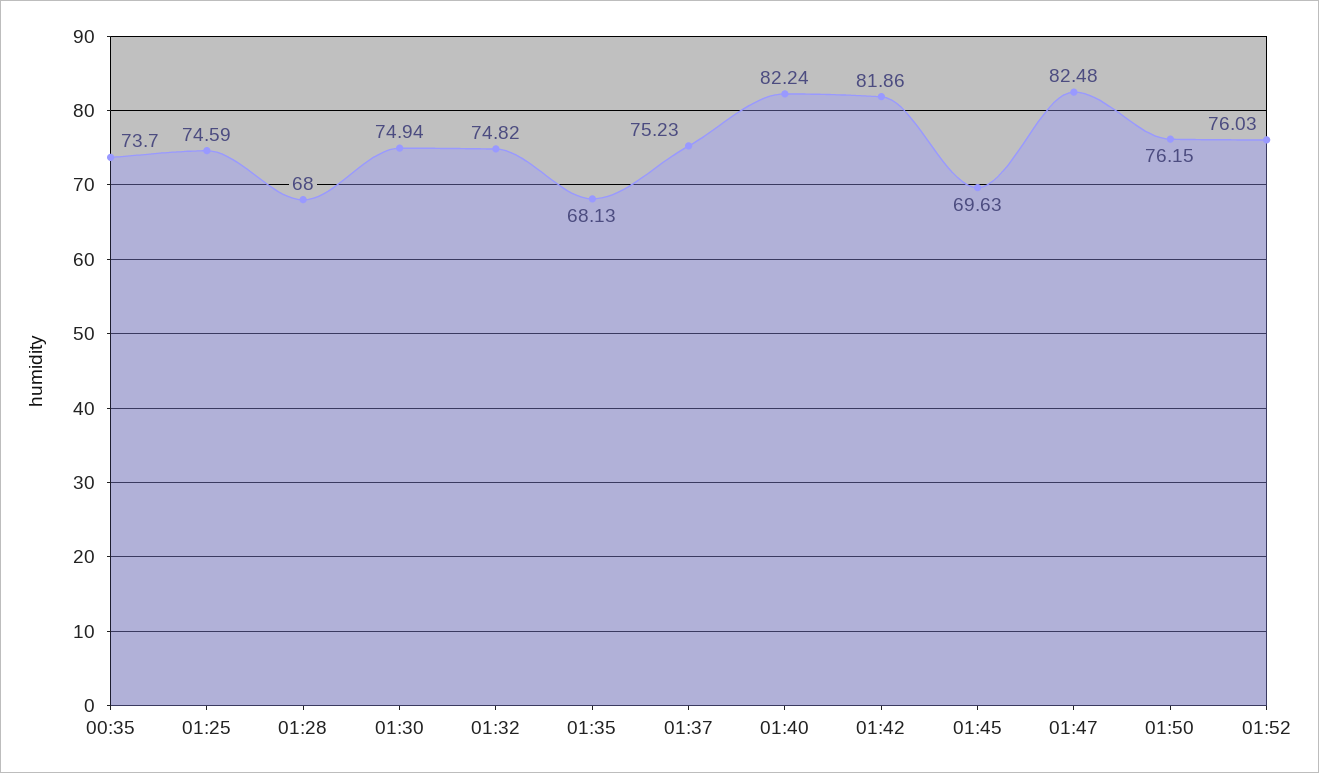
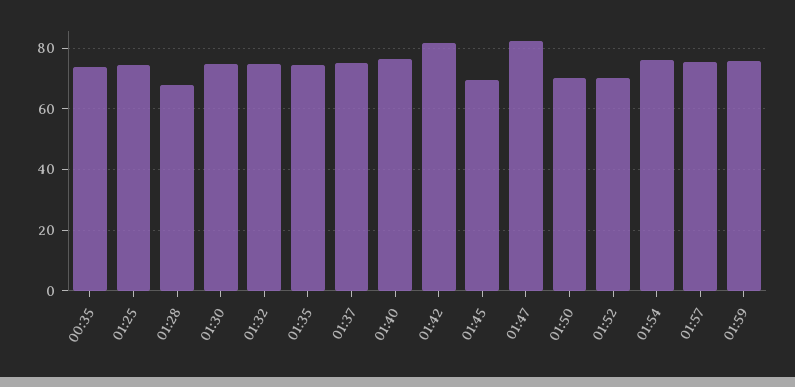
01:35: 68.13 -> 74
01:40: 82.24 -> 76
01:50: 76.15 -> 70
01:52: 76.03 -> 70
01:54: none -> 76
01:57: none -> 76
01:59: none -> 76

